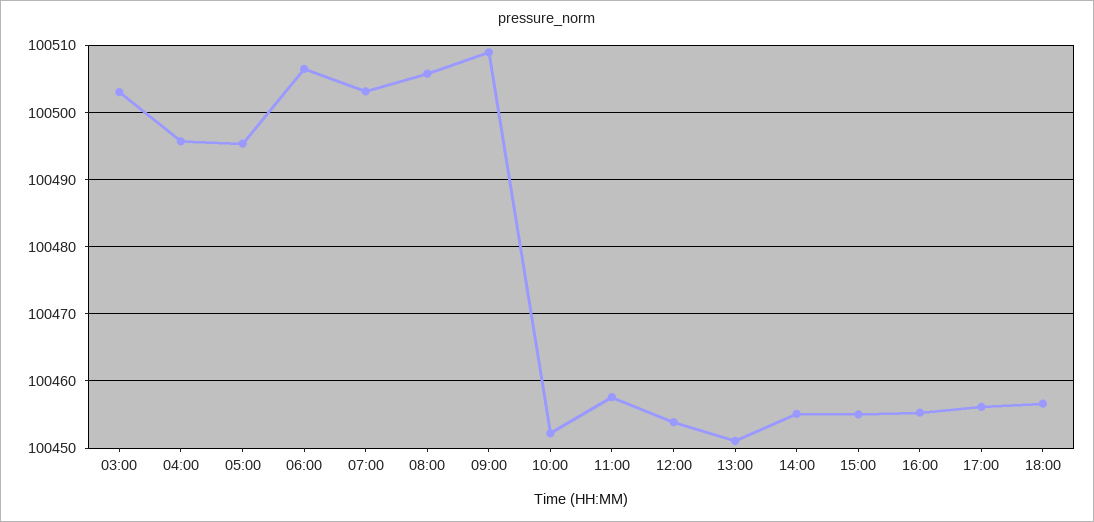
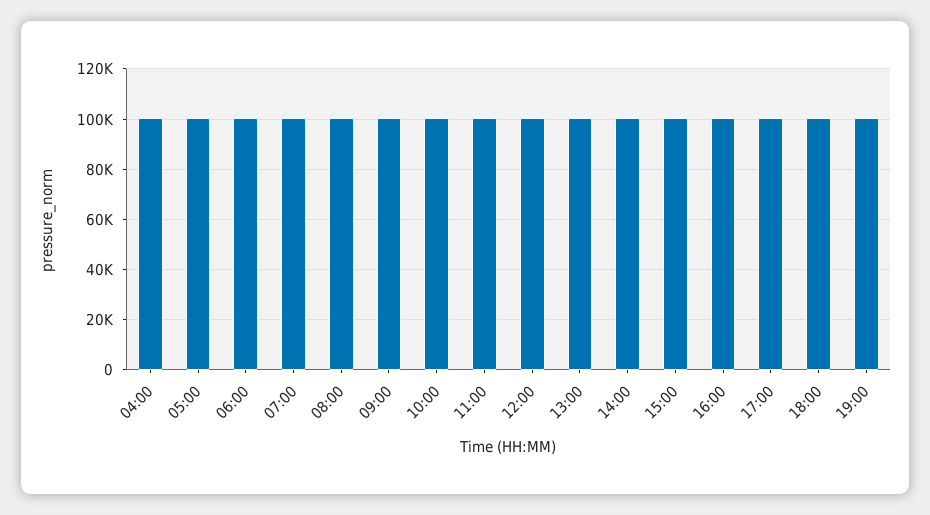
03:00: 100503 -> none
19:00: none -> 100000

